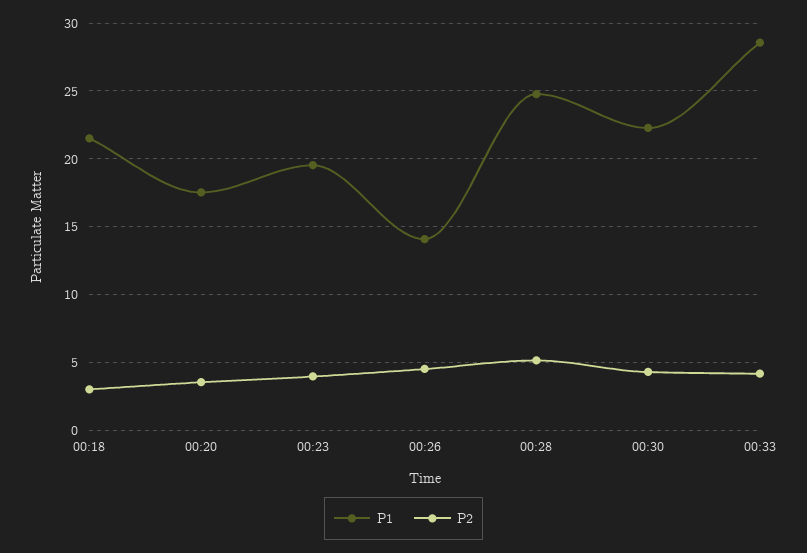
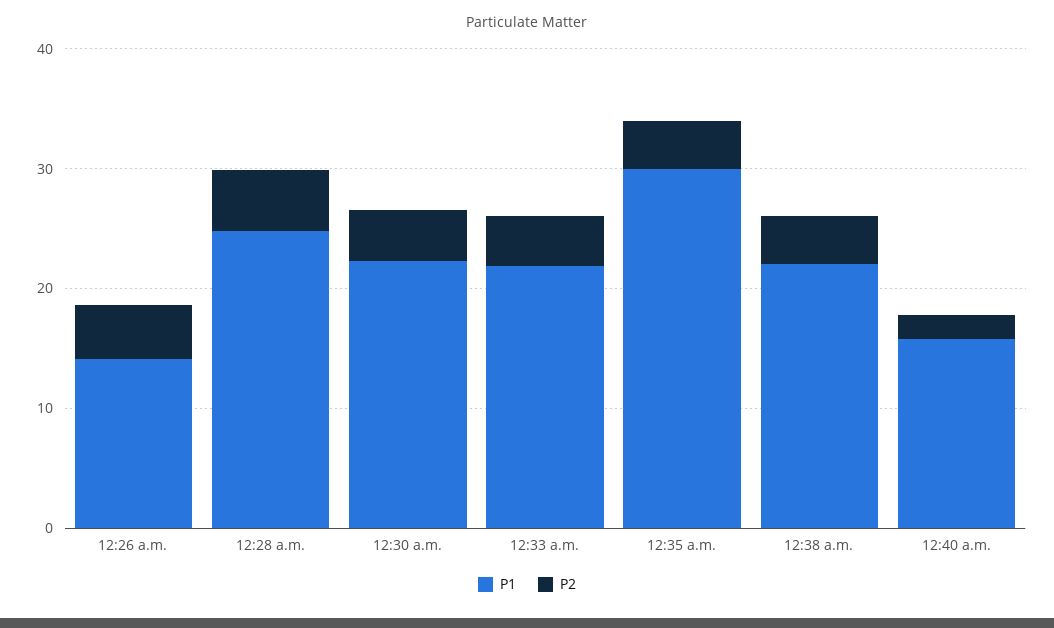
P1, 00:18: 21.5 -> none
P2, 00:18: 3 -> none
P1, 00:20: 17.5 -> none
P2, 00:20: 3.5 -> none
P1, 00:23: 19.5 -> none
P2, 00:23: 4 -> none
P1, 00:33: 28.5 -> 22
P1, 12:35 a.m.: none -> 30
P2, 12:35 a.m.: none -> 4
P1, 12:38 a.m.: none -> 22
P2, 12:38 a.m.: none -> 4
P1, 12:40 a.m.: none -> 16
P2, 12:40 a.m.: none -> 2

